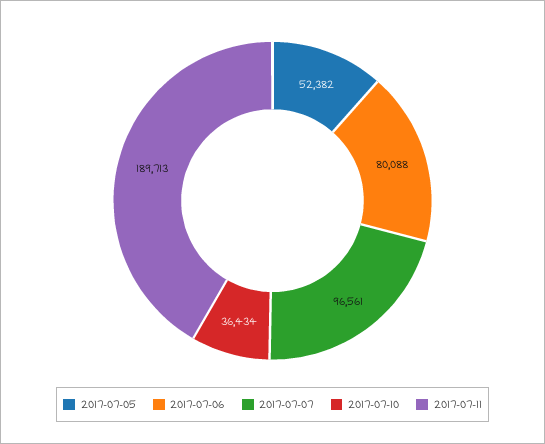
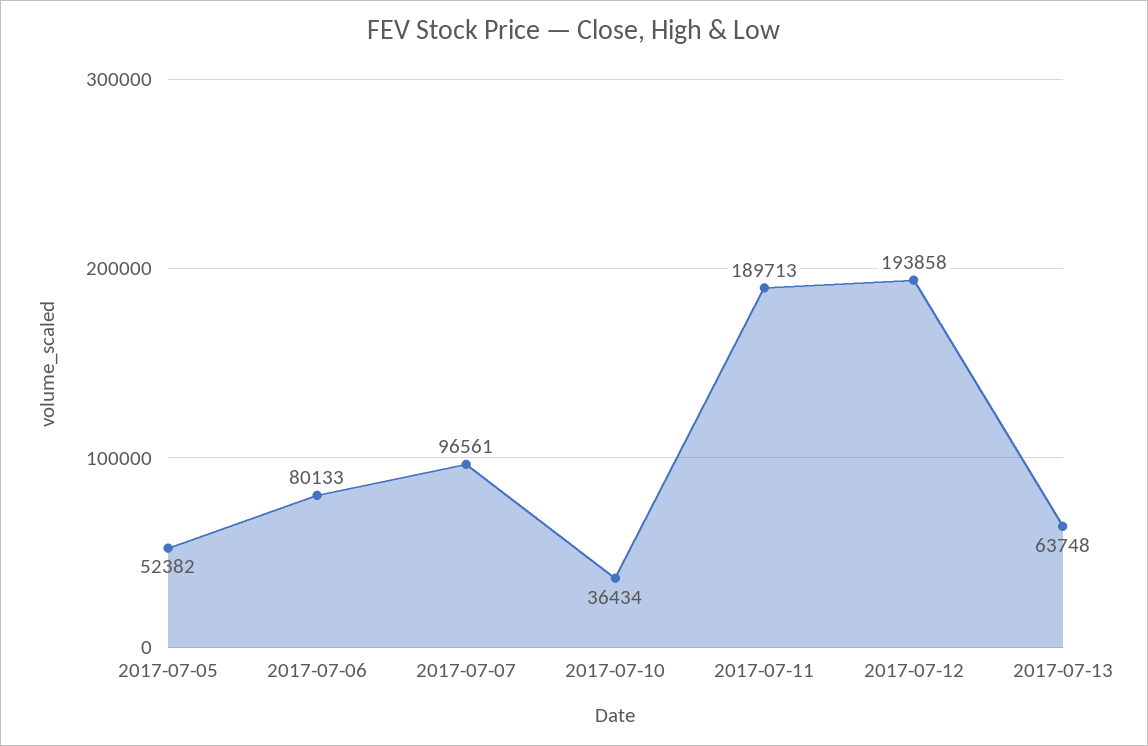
2017-07-06: 80088 -> 80133
2017-07-12: none -> 193858
2017-07-13: none -> 63748

